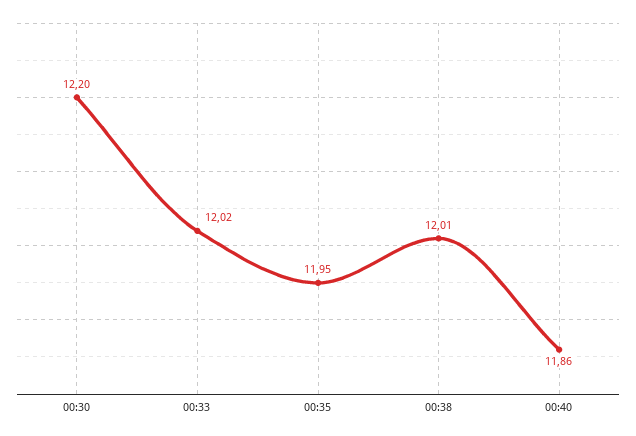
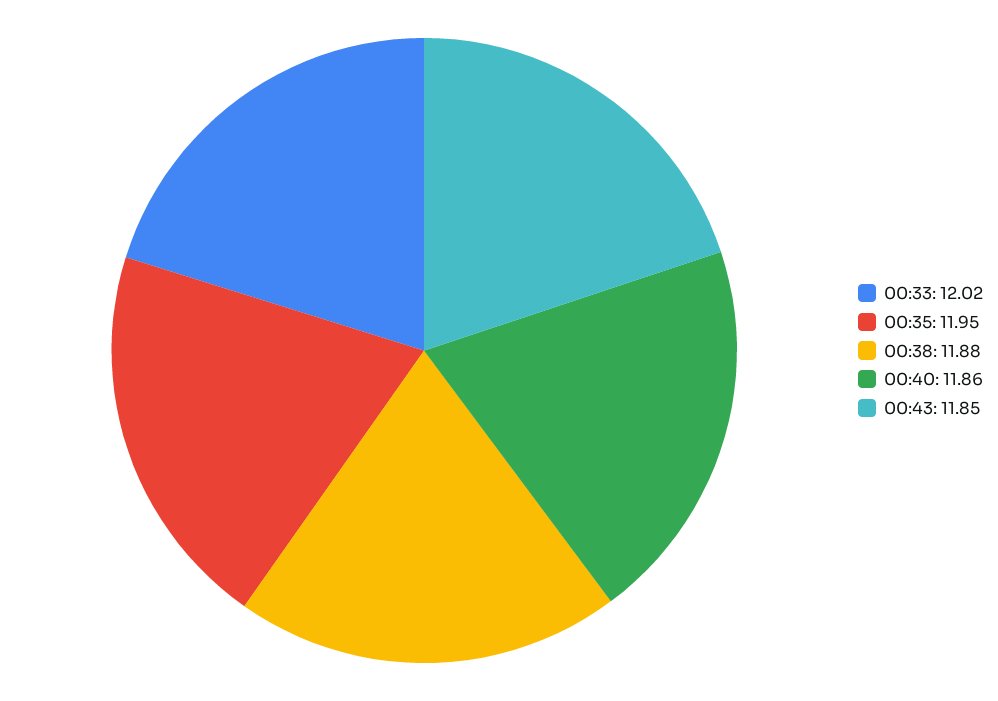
00:30: 12.2 -> none
00:38: 12.01 -> 11.88
00:43: none -> 11.85

